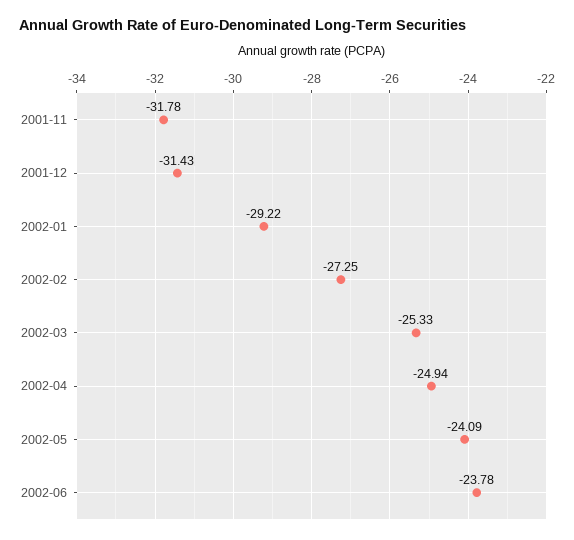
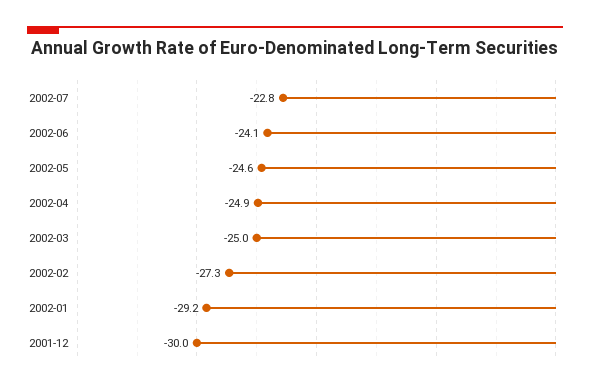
2001-11: -31.78 -> none
2001-12: -31.43 -> -30
2002-03: -25.33 -> -25
2002-05: -24.09 -> -24.6
2002-06: -23.78 -> -24.1
2002-07: none -> -22.8

